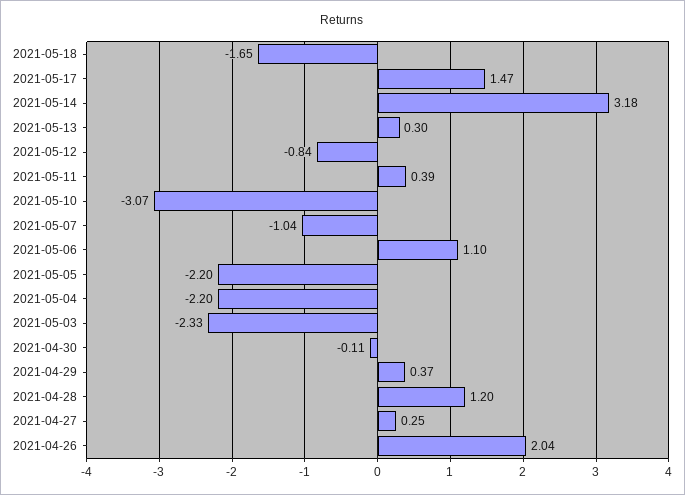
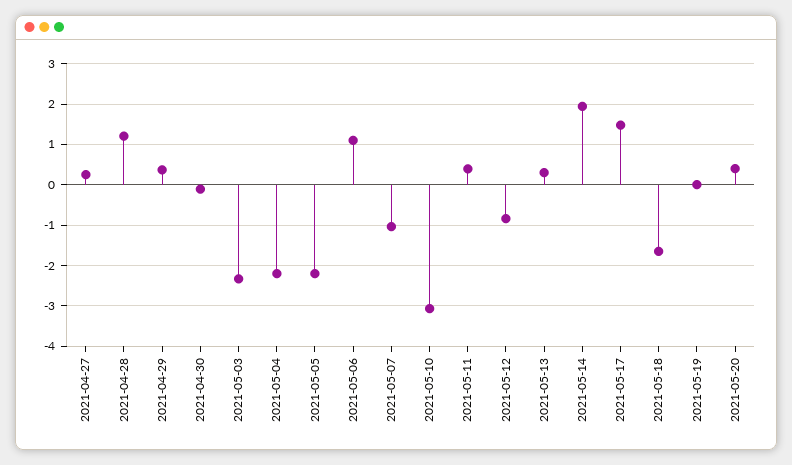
2021-05-14: 3.18 -> 2
2021-04-26: 2.04 -> none
2021-05-19: none -> 0
2021-05-20: none -> 0.4

